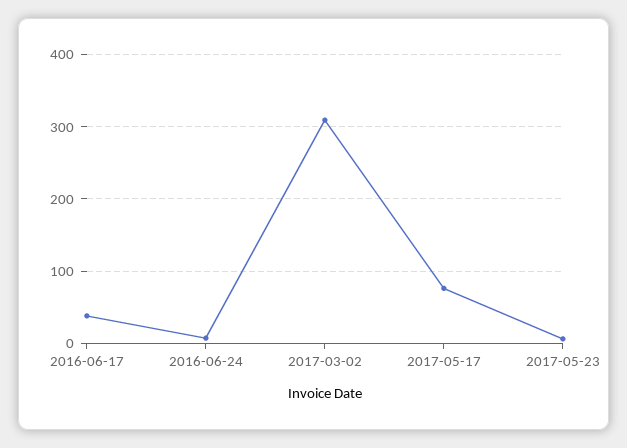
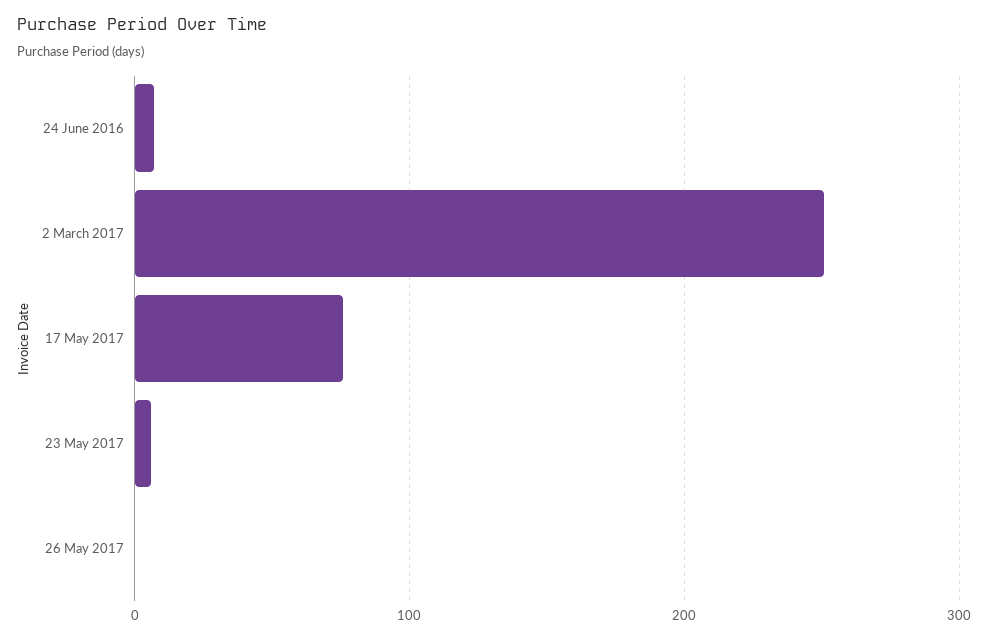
2016-06-17: 40 -> none
2017-03-02: 310 -> 250
26 May 2017: none -> 0

